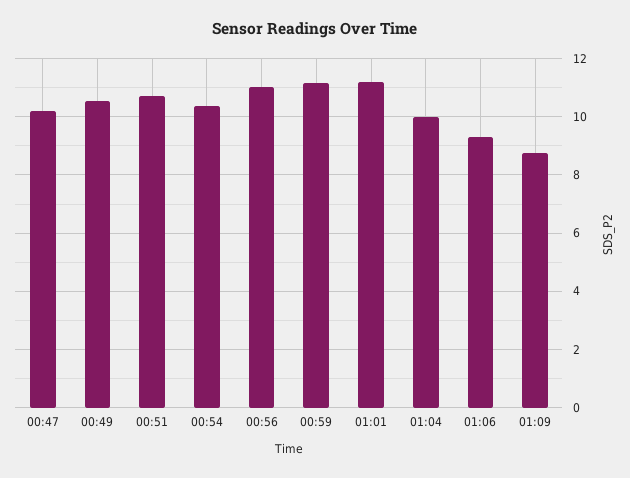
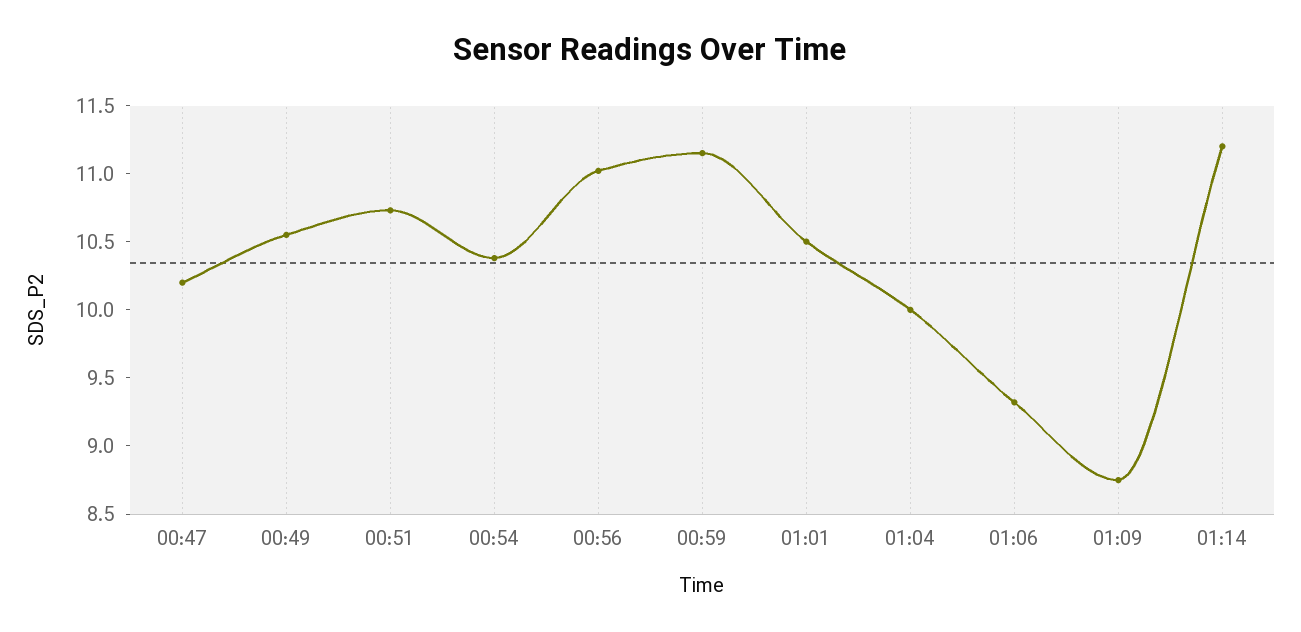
01:01: 11.25 -> 10.5
01:14: none -> 11.2

